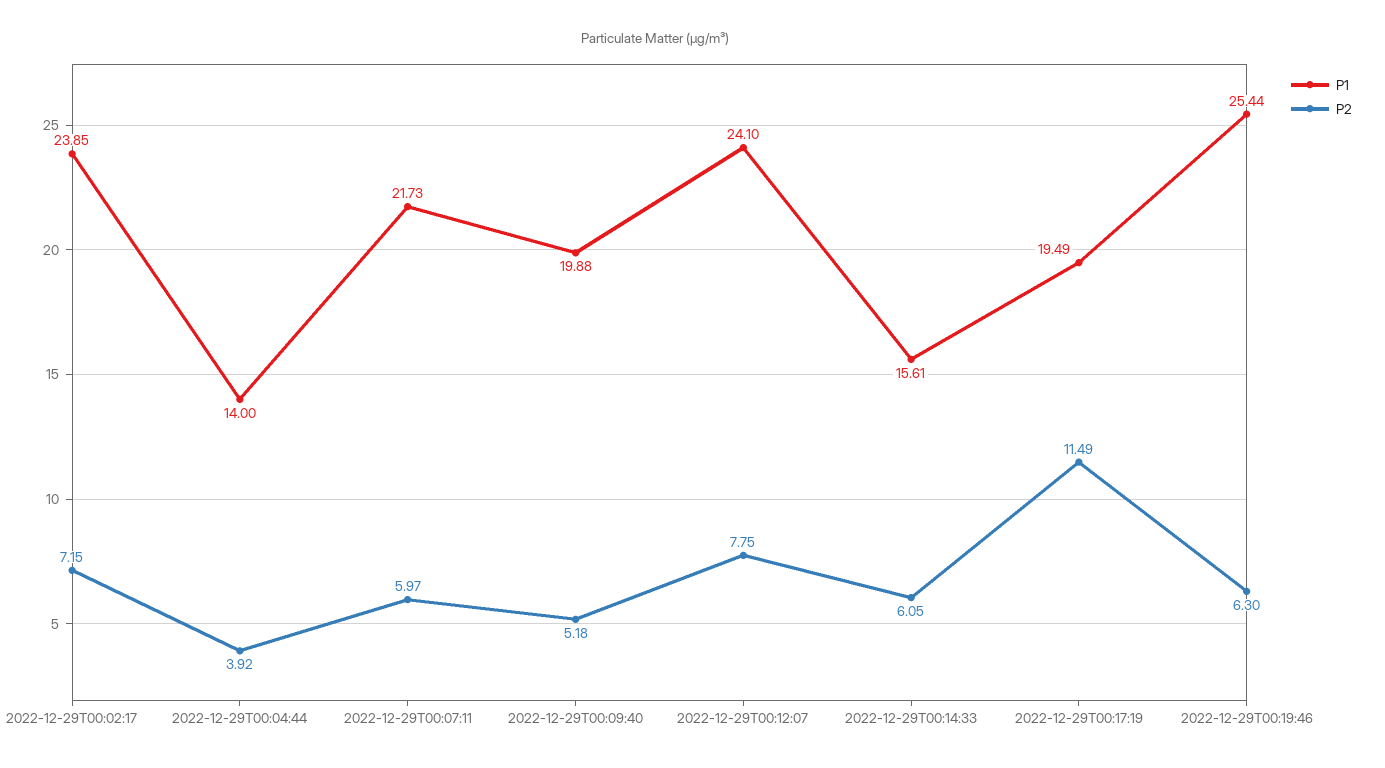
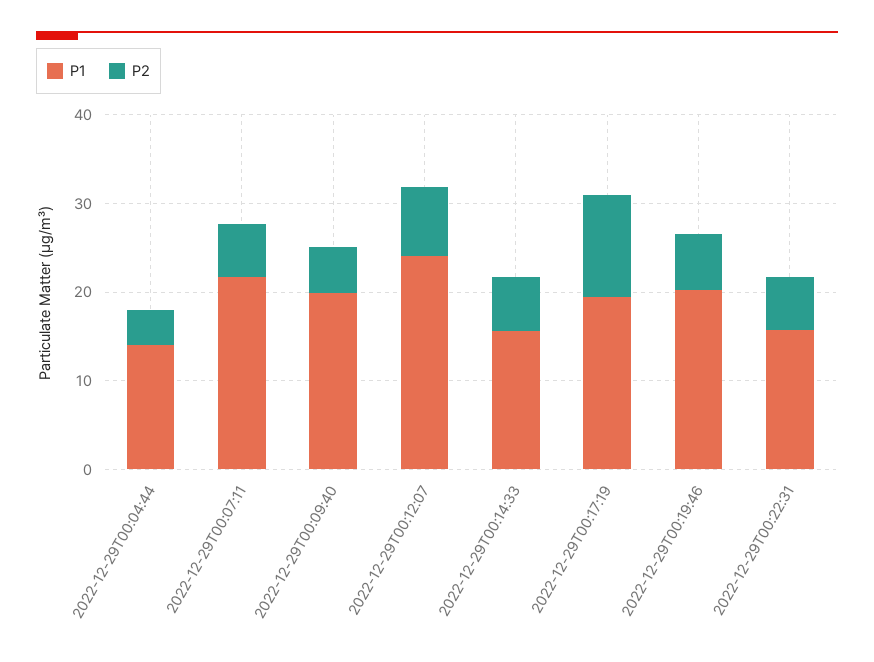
P1, 2022-12-29T00:02:17: 23.85 -> none
P2, 2022-12-29T00:02:17: 7.15 -> none
P1, 2022-12-29T00:19:46: 25.44 -> 20
P1, 2022-12-29T00:22:31: none -> 16
P2, 2022-12-29T00:22:31: none -> 6

